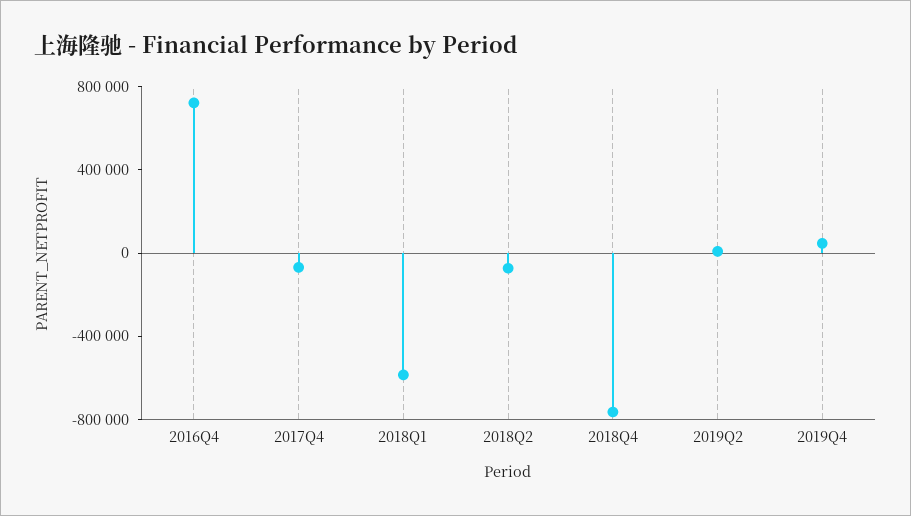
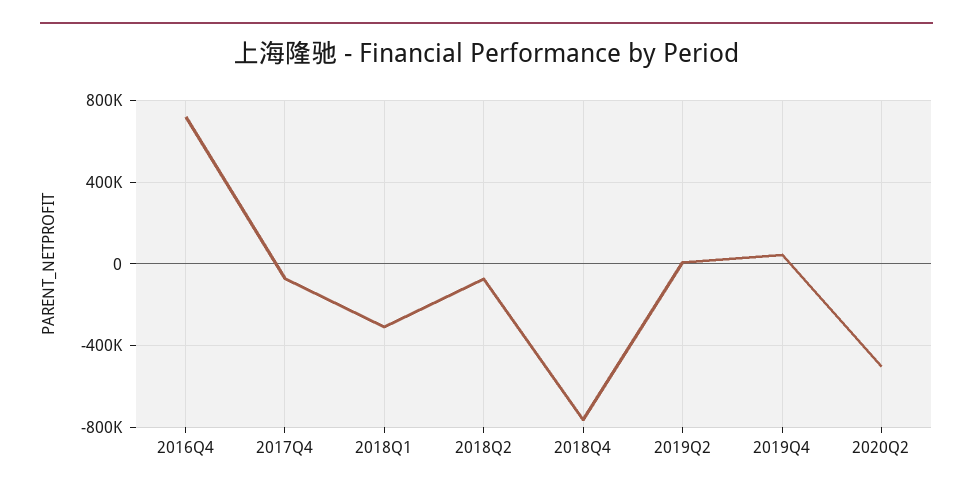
2018Q1: -600000 -> -300000
2020Q2: none -> -500000

